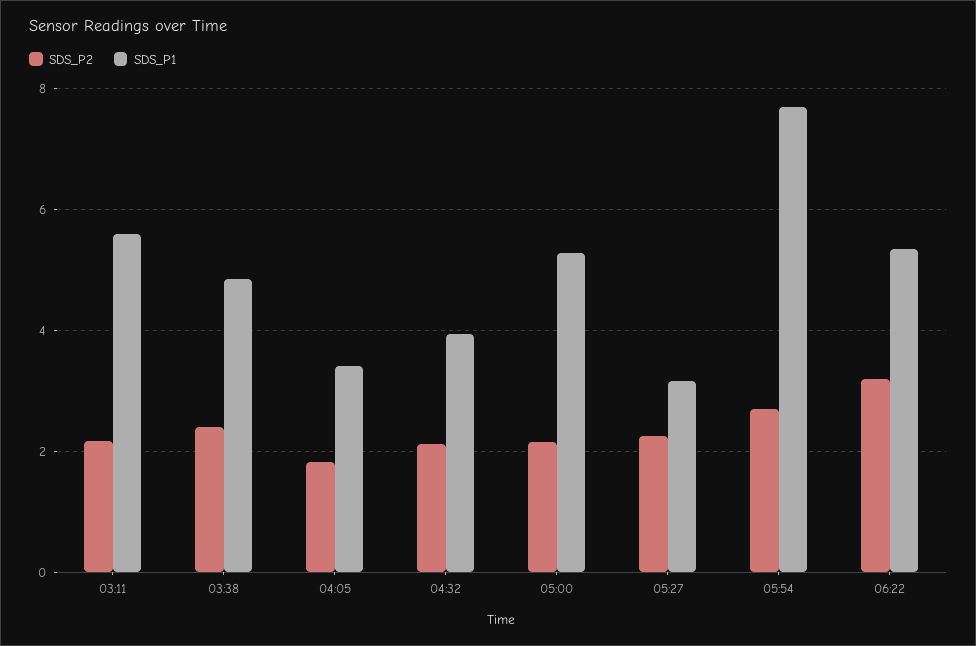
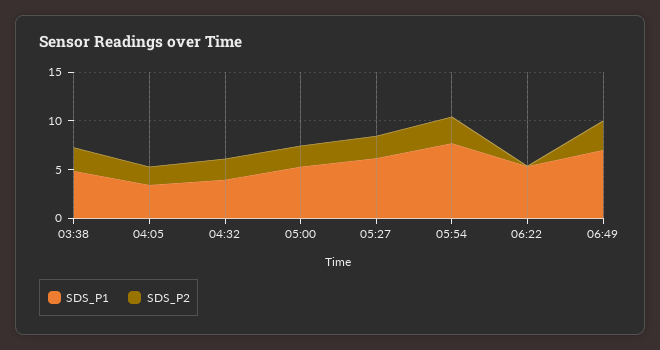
SDS_P2, 03:11: 2.2 -> none
SDS_P1, 03:11: 5.6 -> none
SDS_P1, 05:27: 3.2 -> 6
SDS_P2, 06:22: 3.2 -> 0
SDS_P1, 06:49: none -> 7
SDS_P2, 06:49: none -> 3

